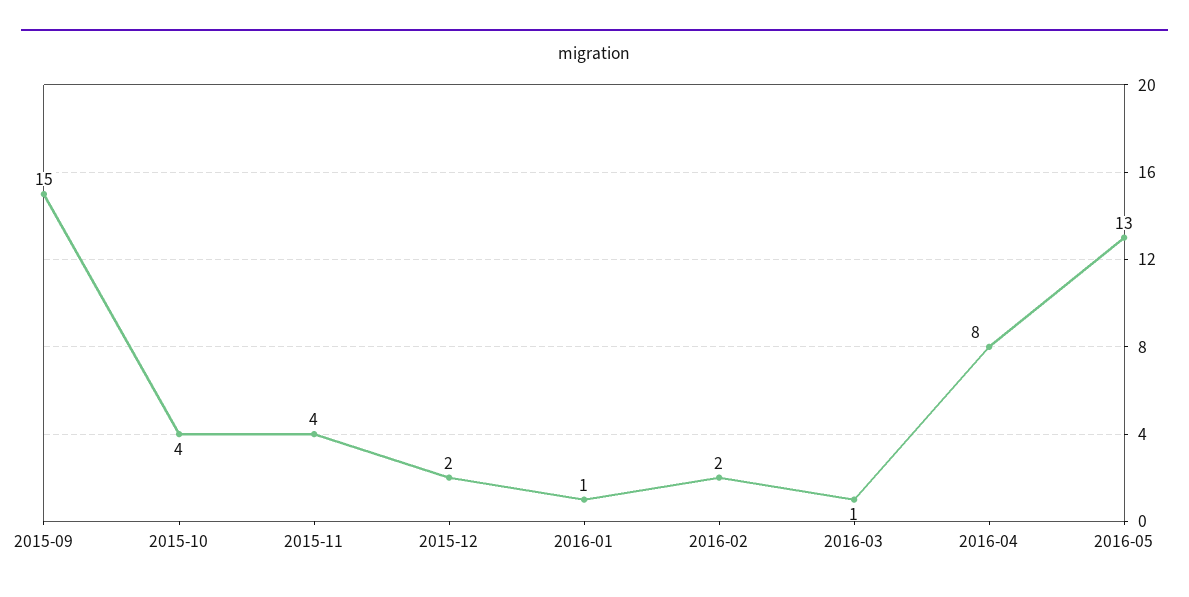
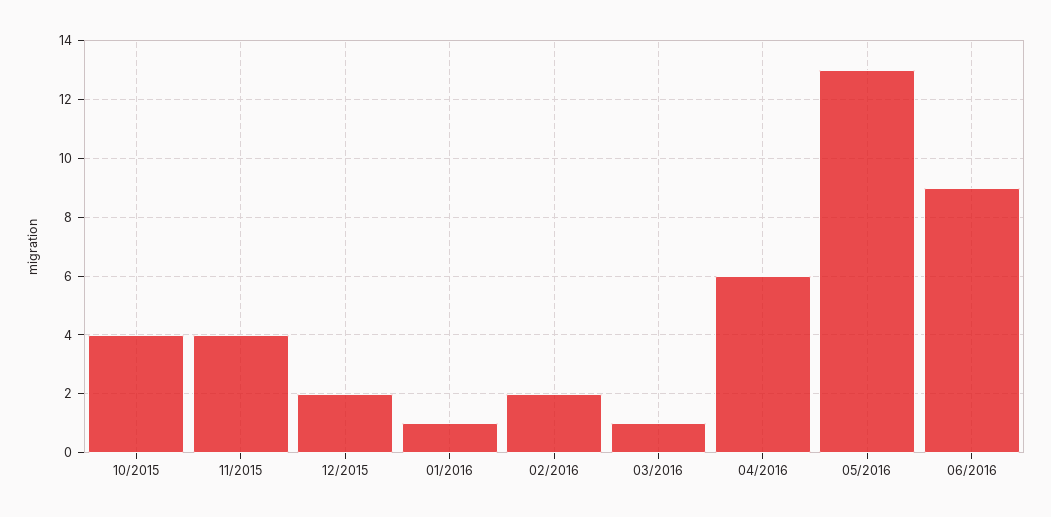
2015-09: 15 -> none
2016-04: 8 -> 6
06/2016: none -> 9

